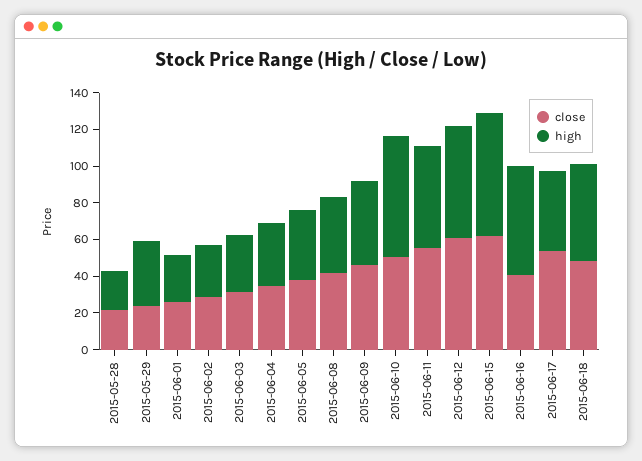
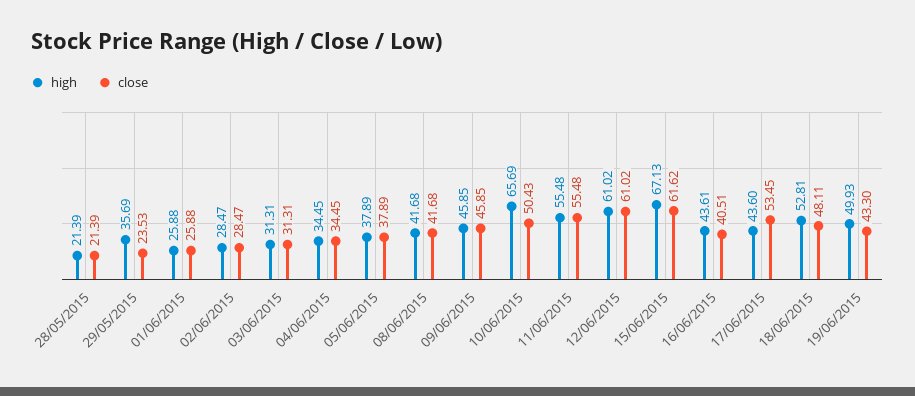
high, 2015-06-16: 60 -> 43.61
high, 19/06/2015: none -> 49.93
close, 19/06/2015: none -> 43.3

